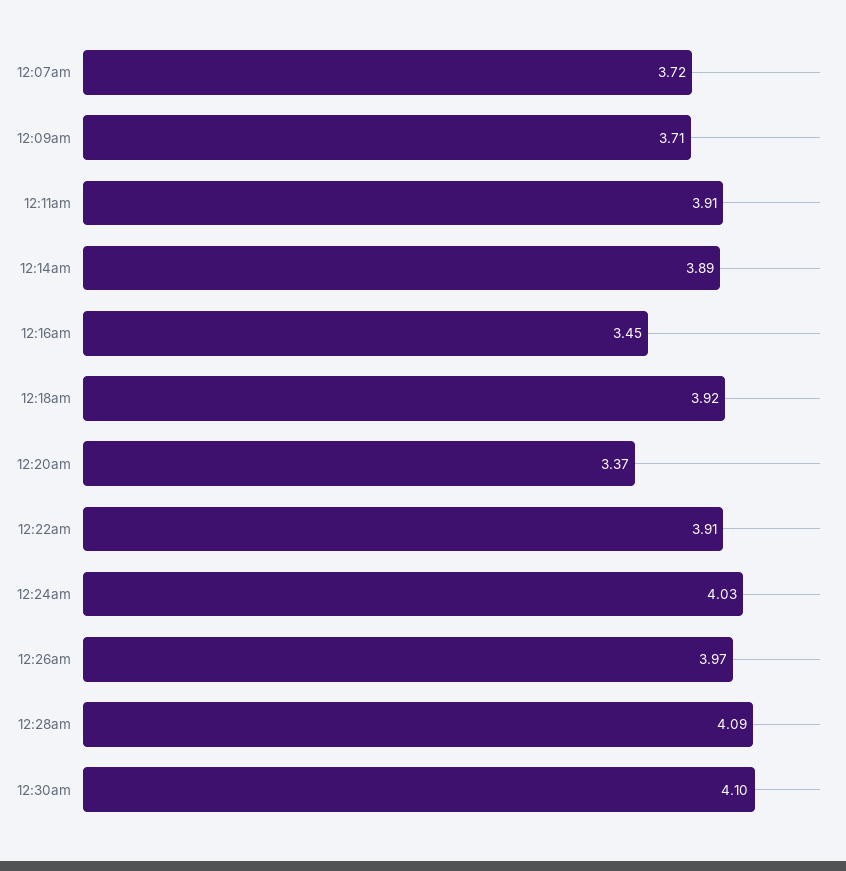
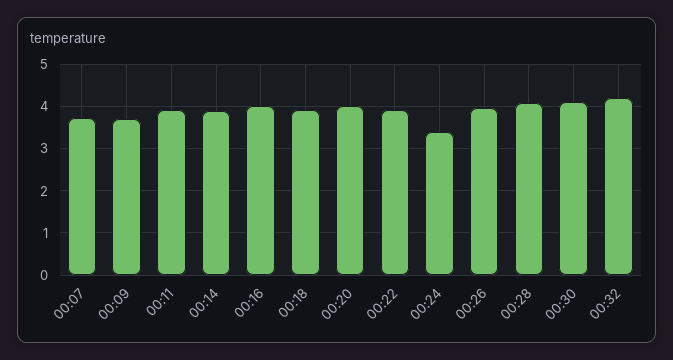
12:16am: 3.45 -> 4
12:20am: 3.37 -> 4
12:24am: 4.03 -> 3.4
00:32: none -> 4.2

